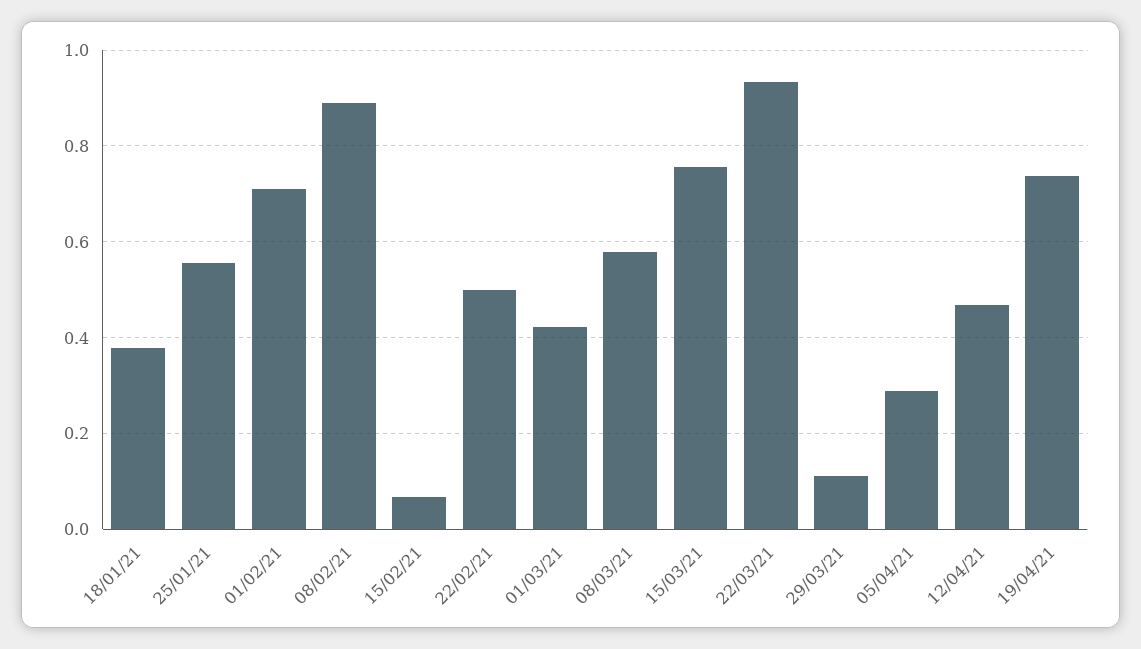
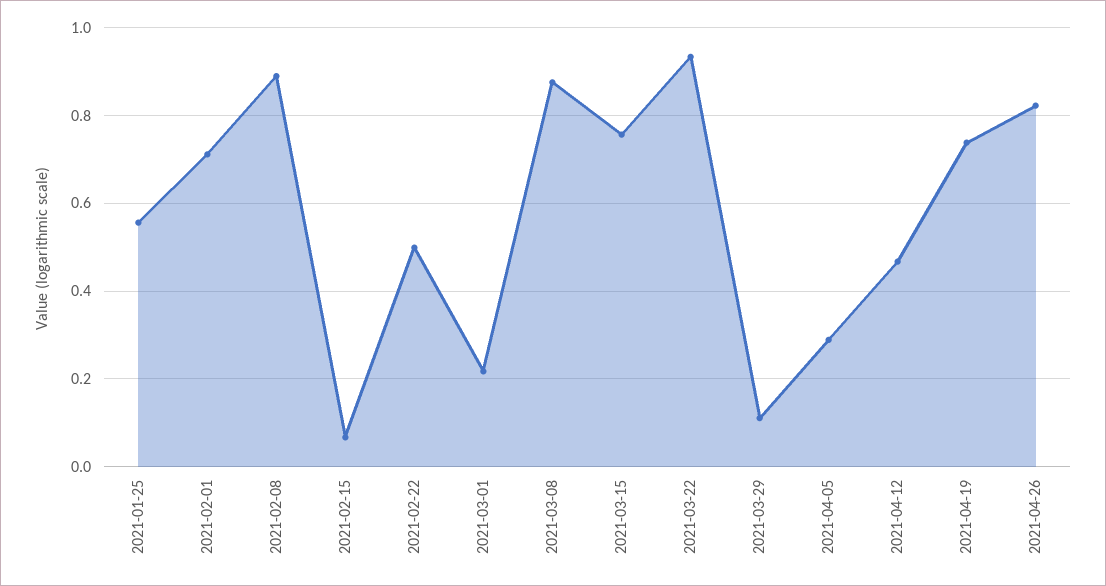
18/01/21: 0.38 -> none
01/03/21: 0.42 -> 0.22
08/03/21: 0.58 -> 0.88
2021-04-26: none -> 0.82

